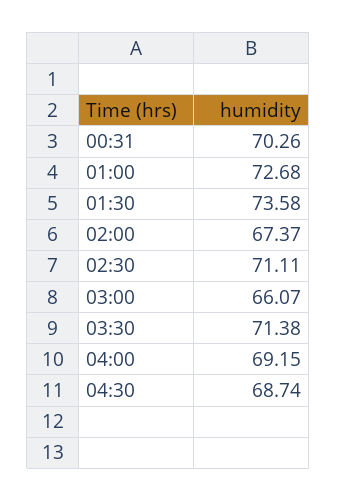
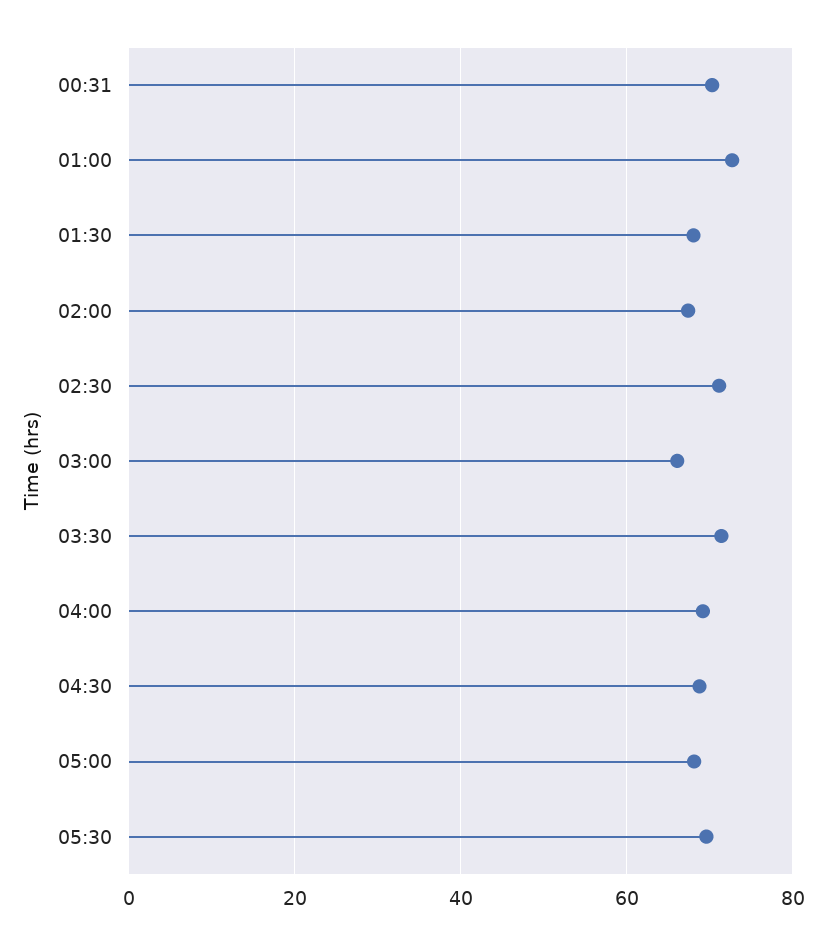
01:30: 73.58 -> 68
05:00: none -> 68
05:30: none -> 70

